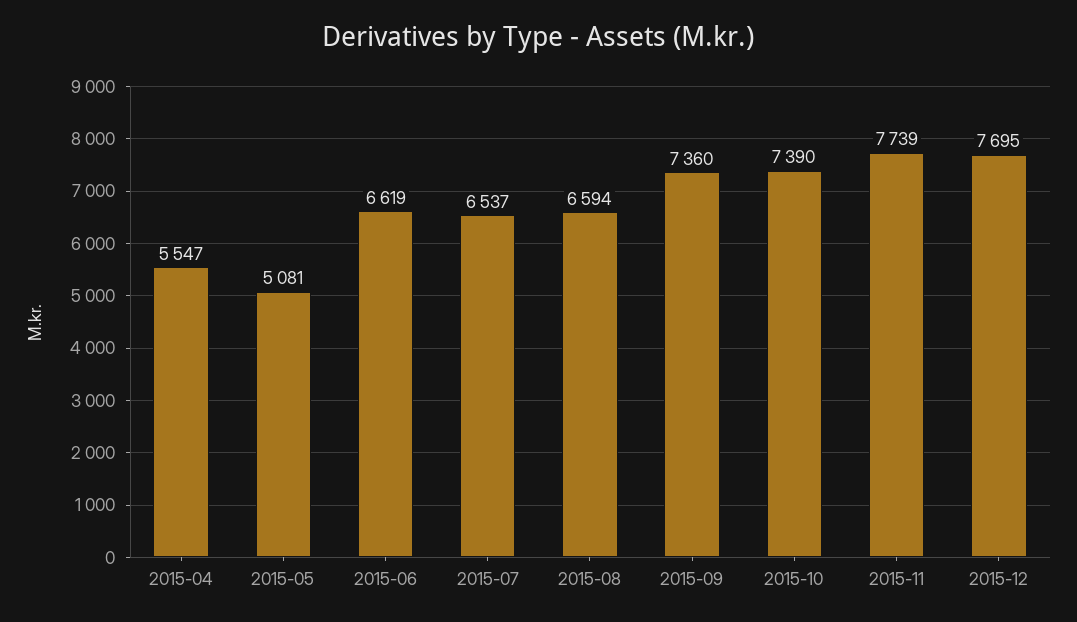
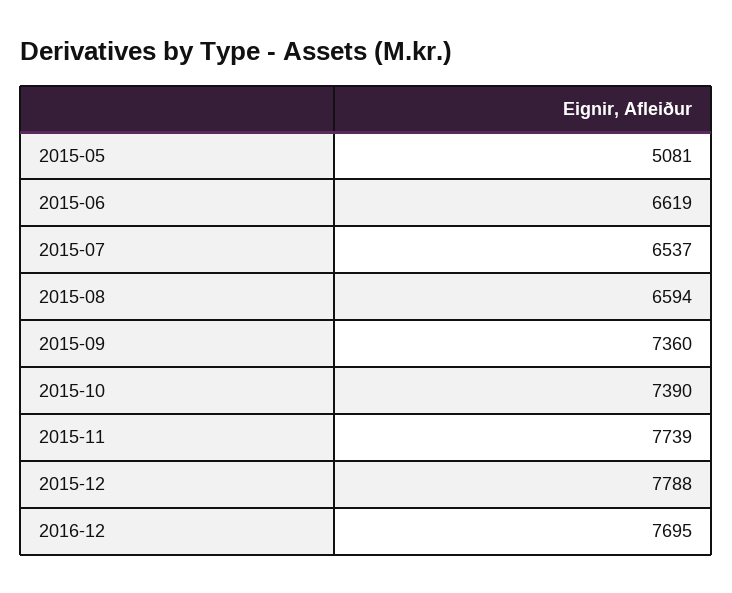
2015-04: 5547 -> none
2015-12: 7695 -> 7788
2016-12: none -> 7695

